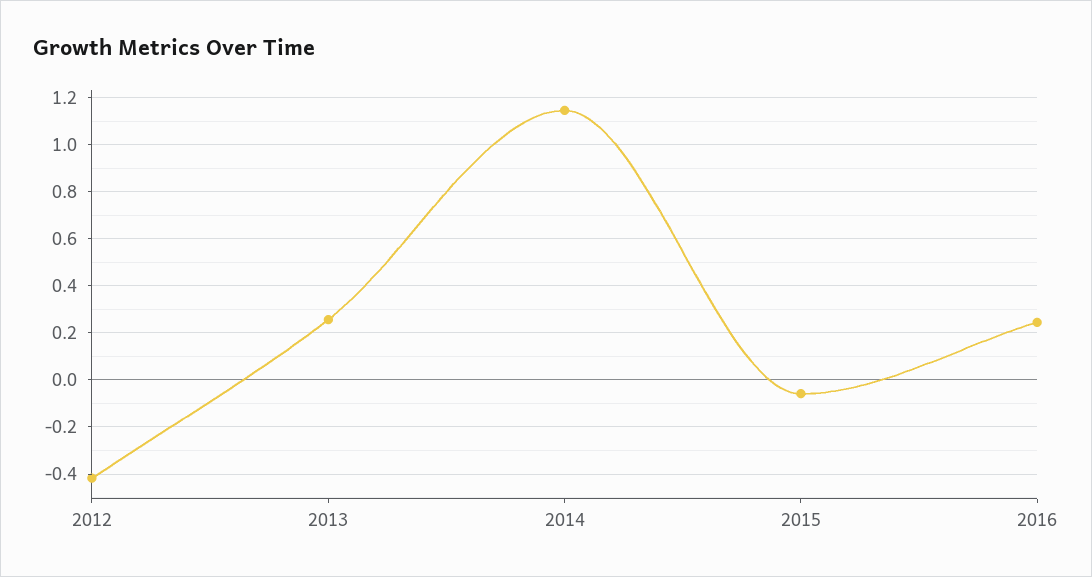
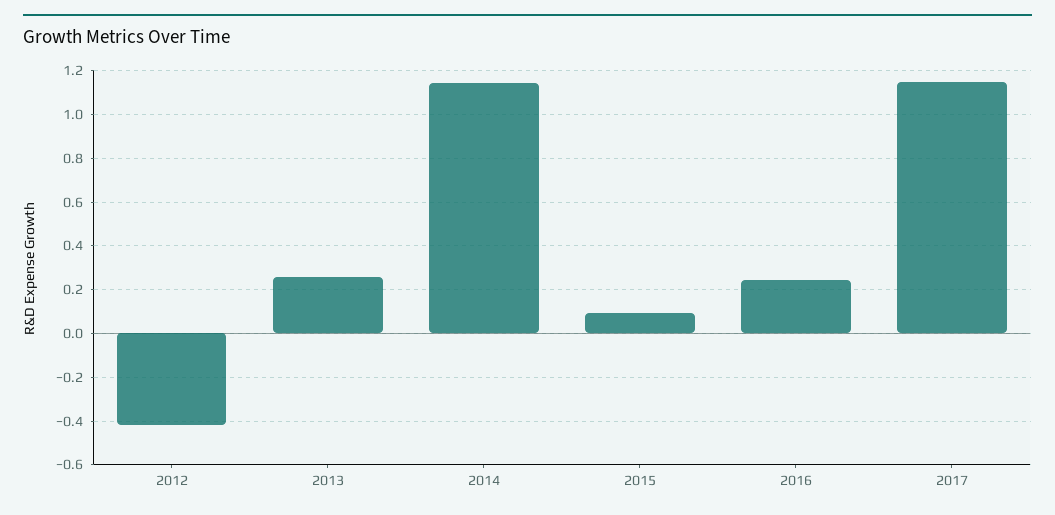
2015: -0.05 -> 0.1
2017: none -> 1.15

